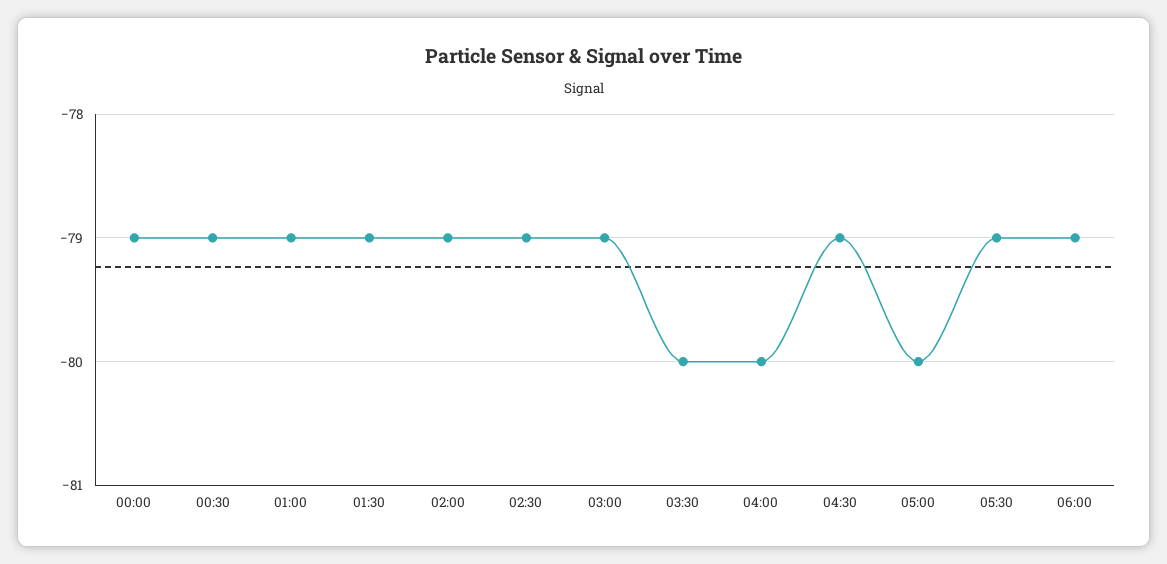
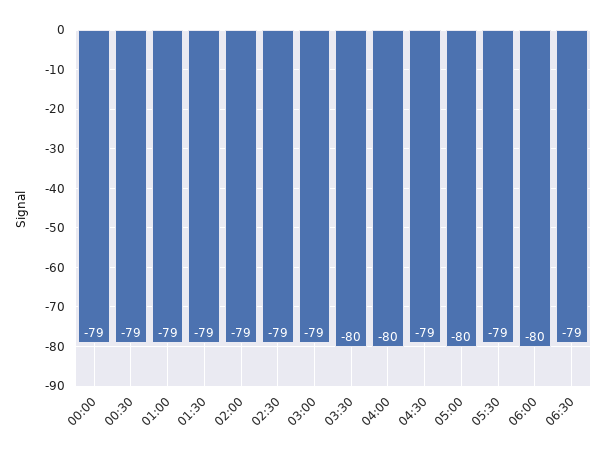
06:00: -79 -> -80
06:30: none -> -79

